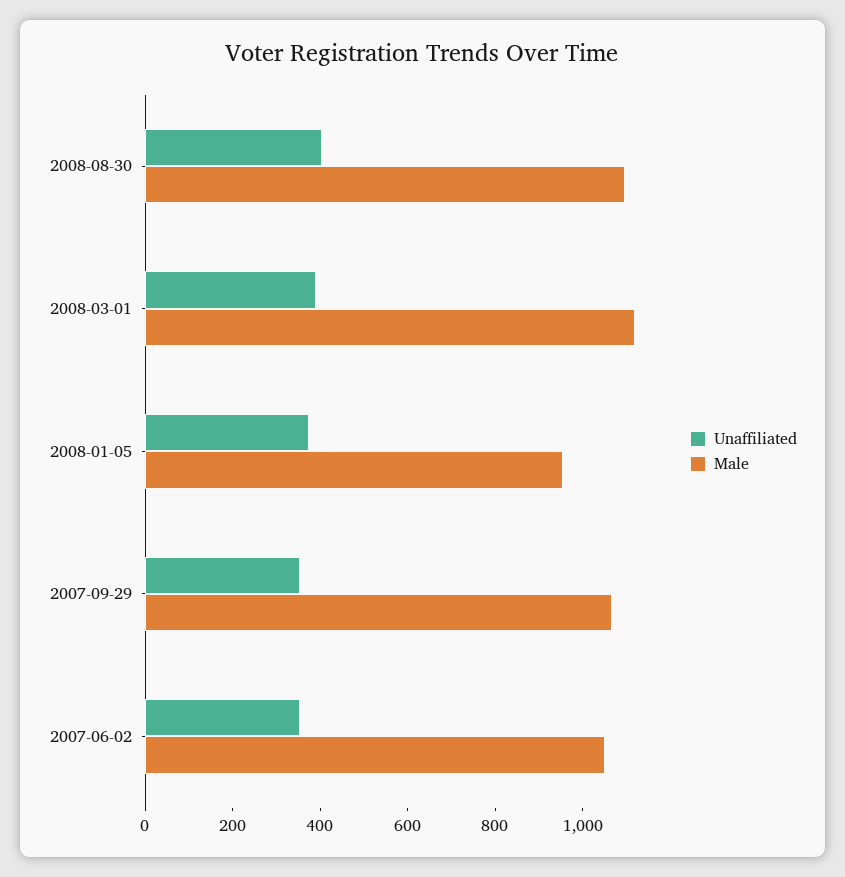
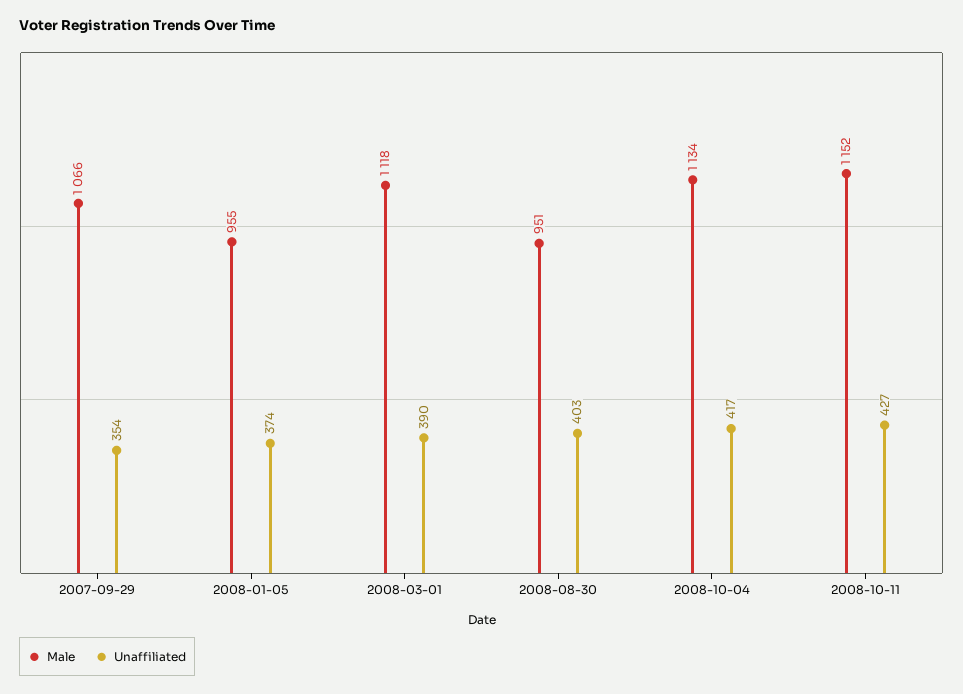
Male, 2008-08-30: 1100 -> 951
Unaffiliated, 2007-06-02: 350 -> none
Male, 2007-06-02: 1050 -> none
Male, 2008-10-04: none -> 1134
Unaffiliated, 2008-10-04: none -> 417
Male, 2008-10-11: none -> 1152
Unaffiliated, 2008-10-11: none -> 427

